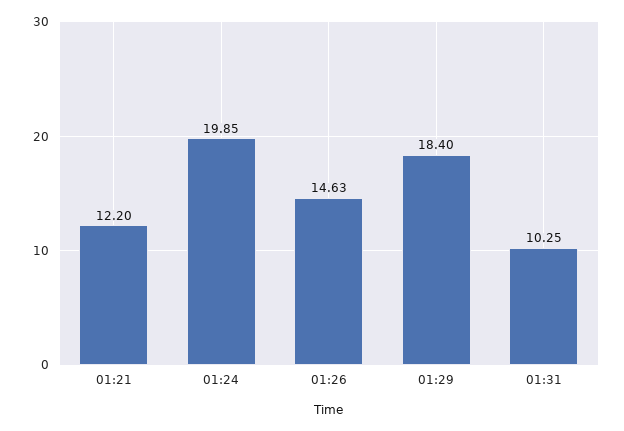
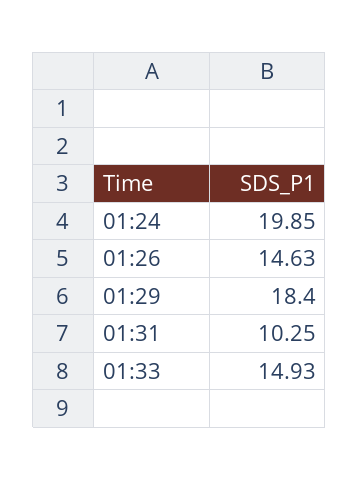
01:21: 12.2 -> none
01:33: none -> 14.93

